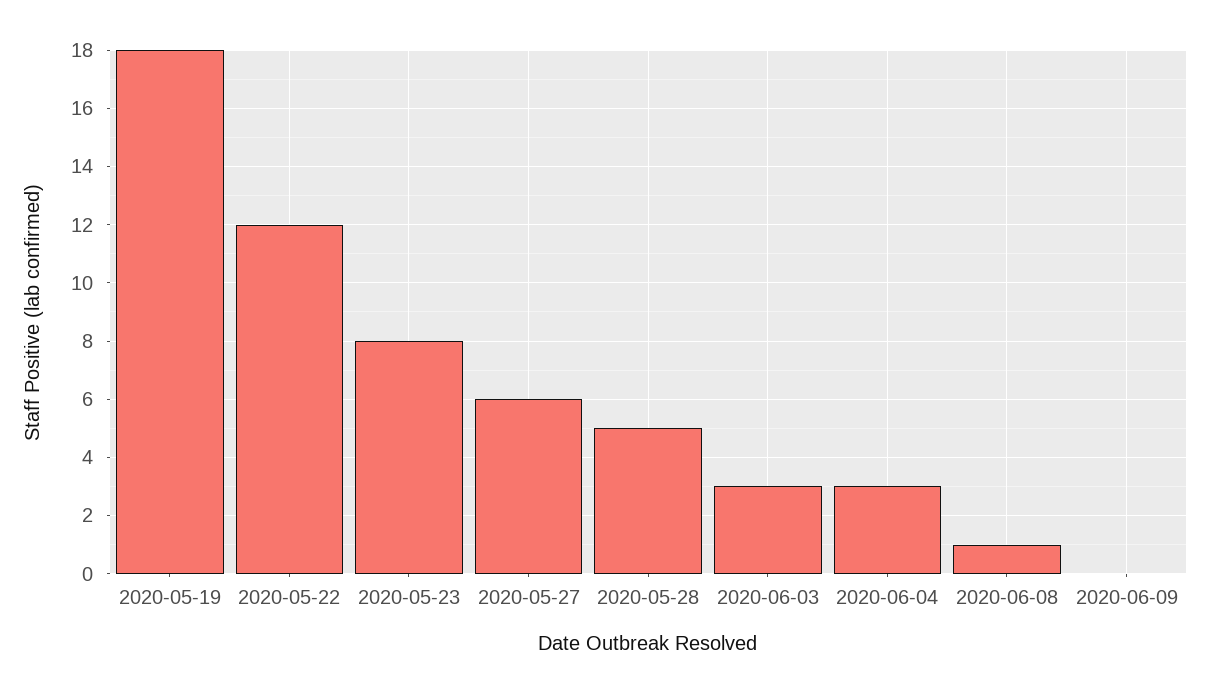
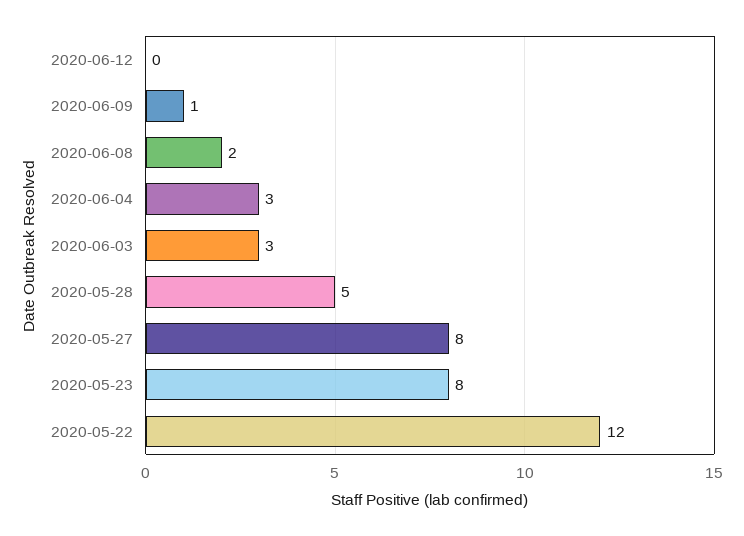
2020-05-19: 18 -> none
2020-05-27: 6 -> 8
2020-06-08: 1 -> 2
2020-06-09: 0 -> 1
2020-06-12: none -> 0

